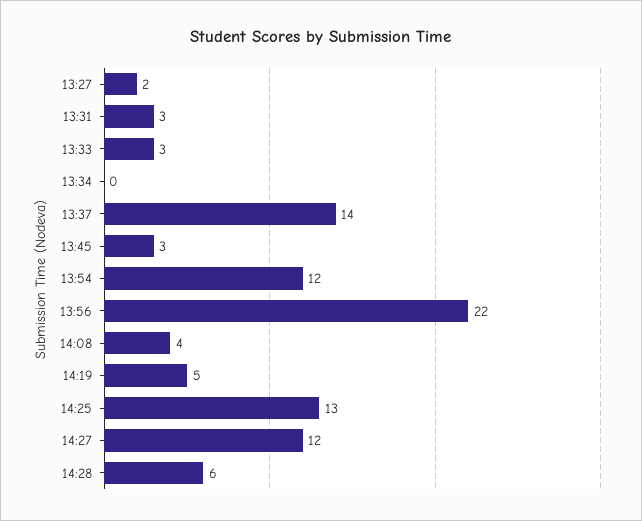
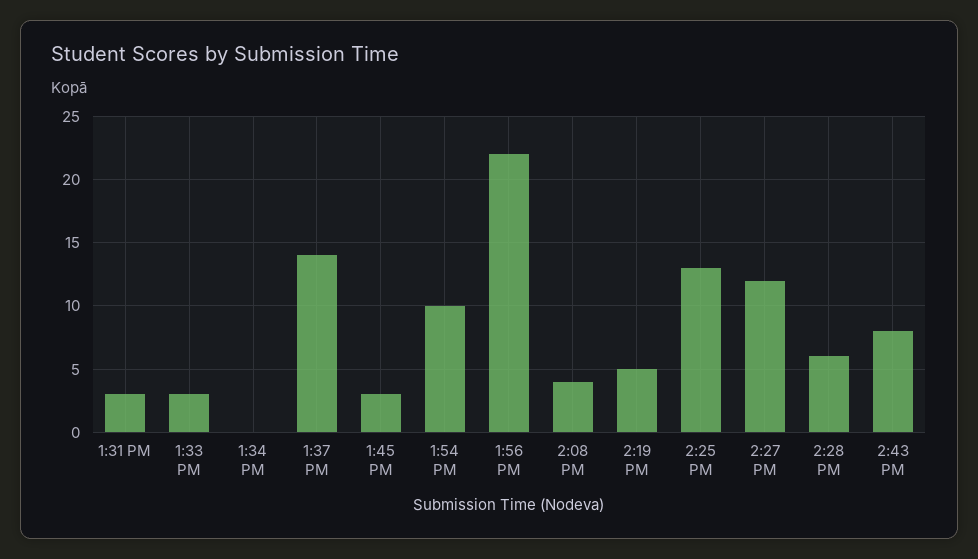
13:27: 2 -> none
13:54: 12 -> 10
2:43 PM: none -> 8

